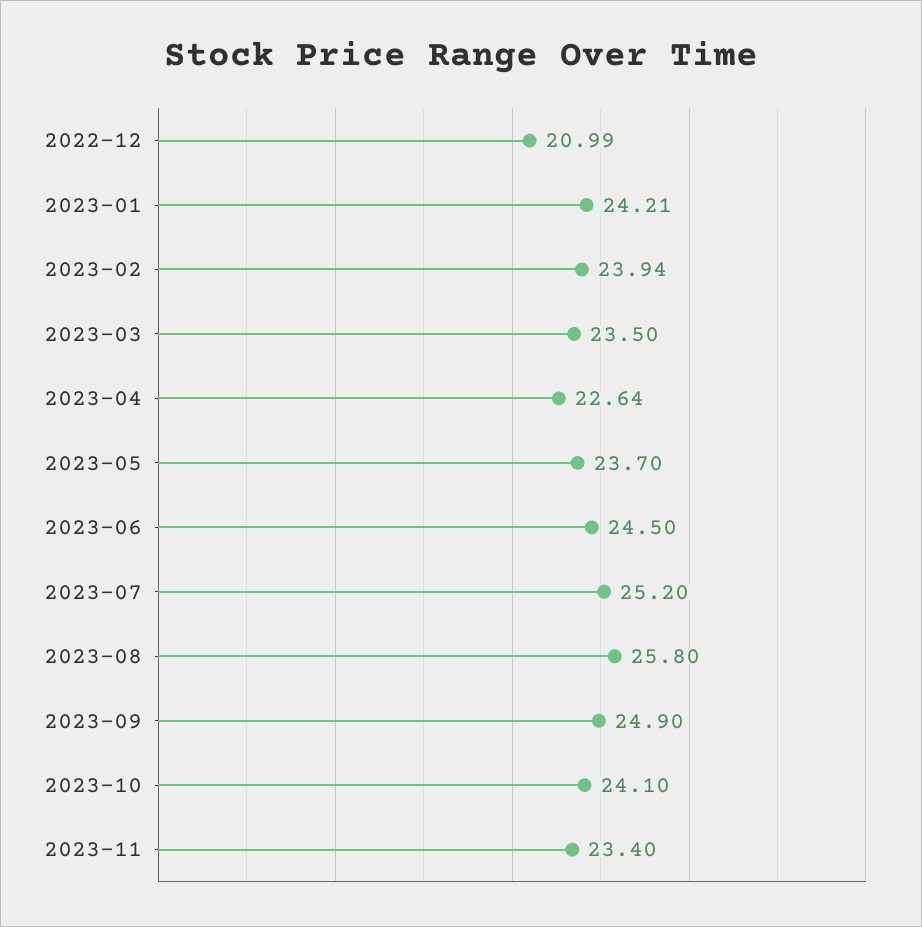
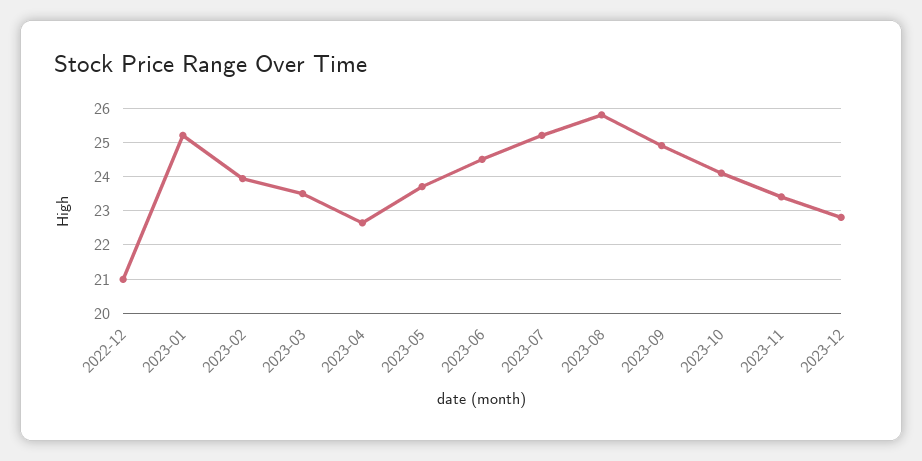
2023-01: 24.21 -> 25.2
2023-12: none -> 22.8

